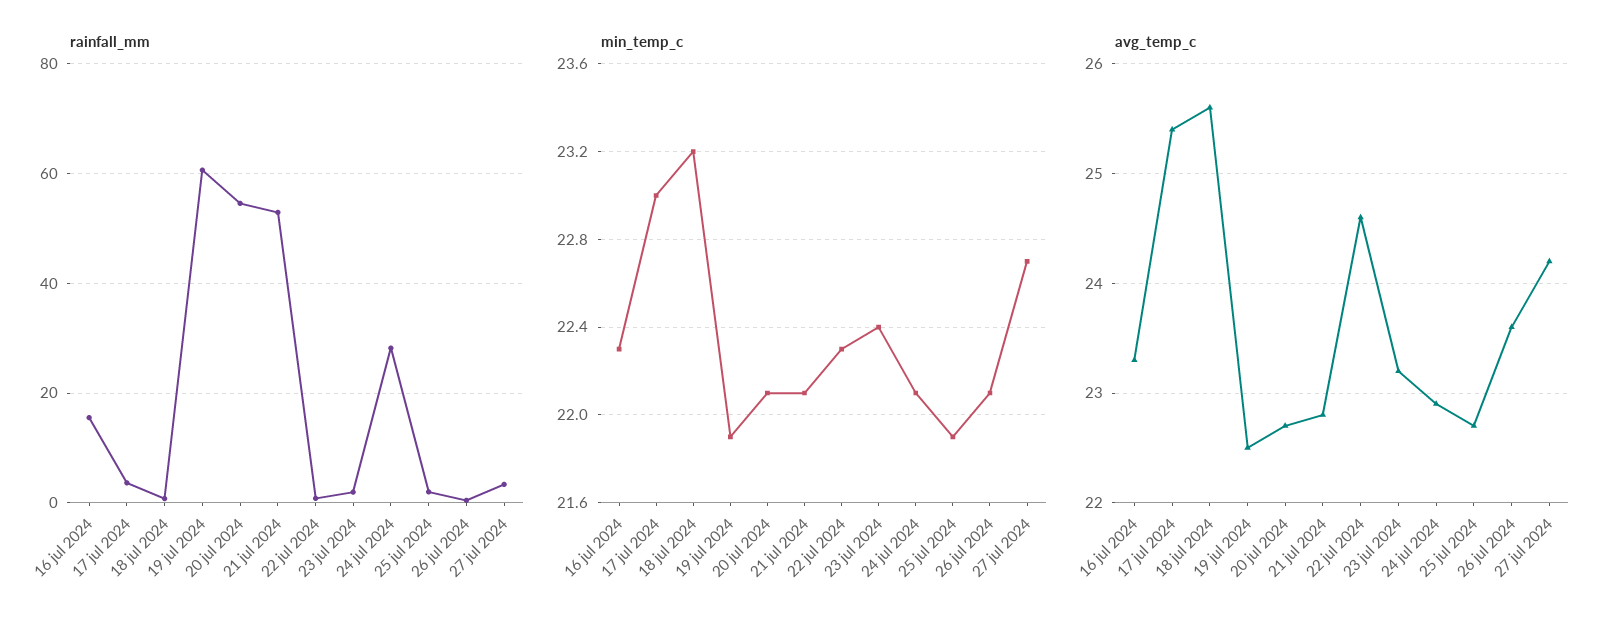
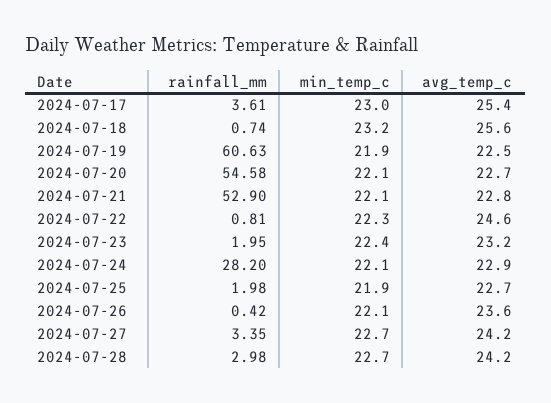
rainfall_mm, 16 jul 2024: 16 -> none
min_temp_c, 16 jul 2024: 22.3 -> none
avg_temp_c, 16 jul 2024: 23.3 -> none
rainfall_mm, 2024-07-28: none -> 2.98
min_temp_c, 2024-07-28: none -> 22.7
avg_temp_c, 2024-07-28: none -> 24.2

